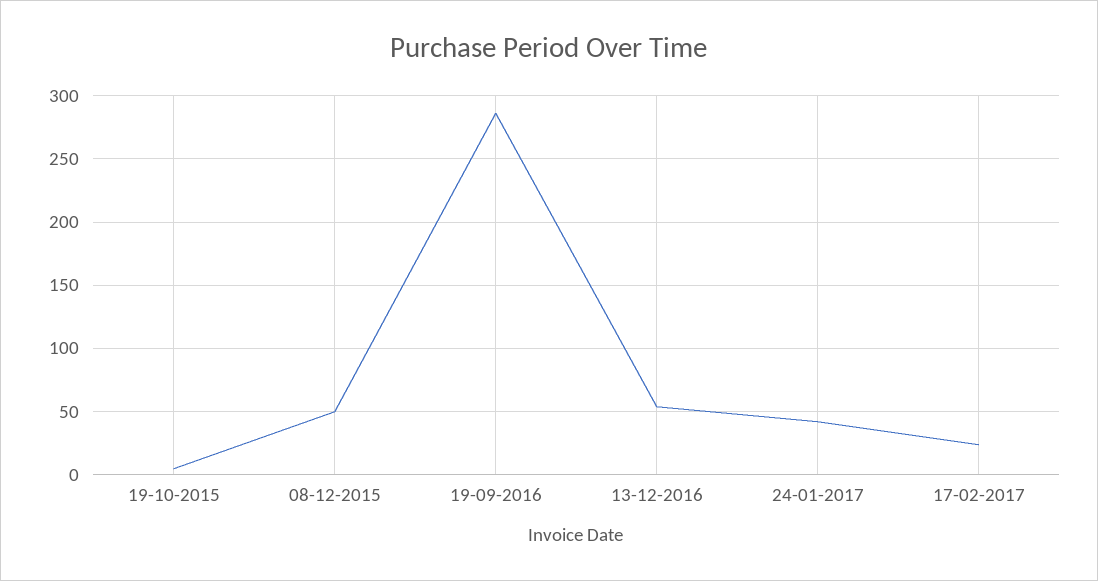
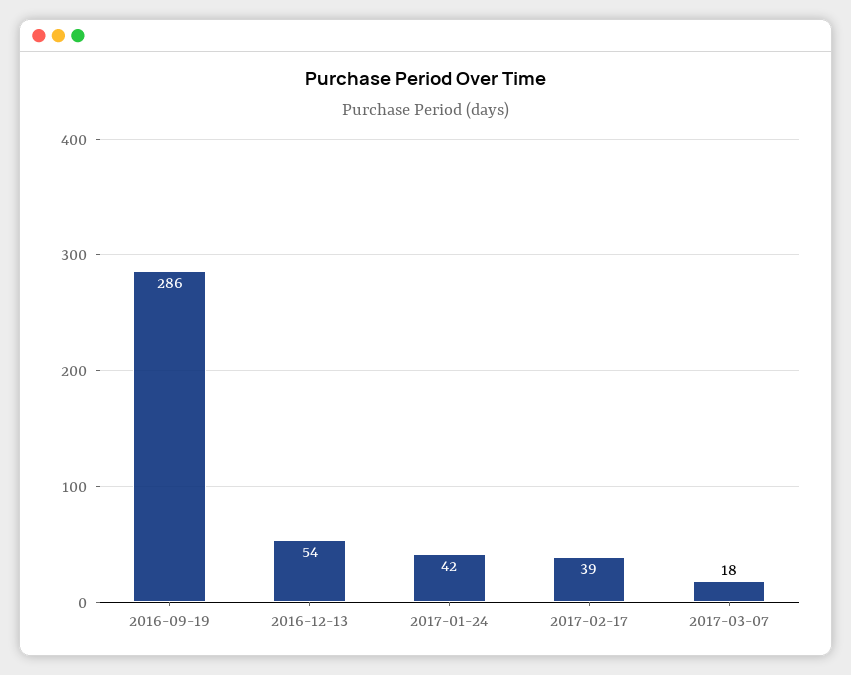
19-10-2015: 5 -> none
08-12-2015: 50 -> none
17-02-2017: 25 -> 39
2017-03-07: none -> 18

